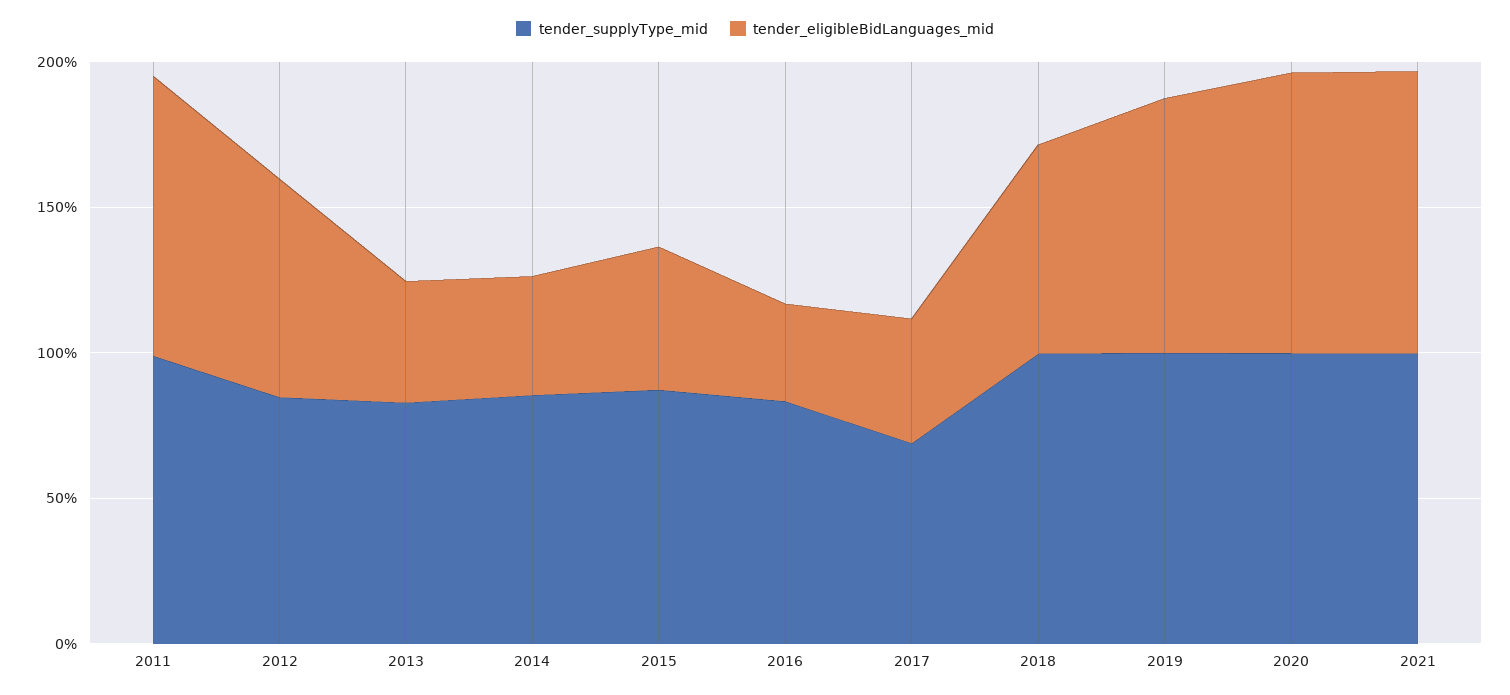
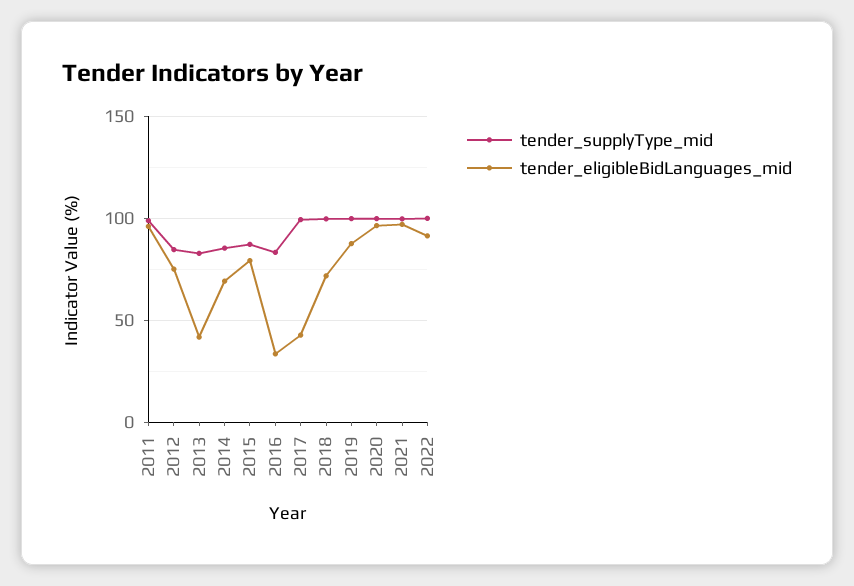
tender_eligibleBidLanguages_mid, 2014: 40 -> 70
tender_eligibleBidLanguages_mid, 2015: 50 -> 80
tender_supplyType_mid, 2017: 70 -> 100
tender_supplyType_mid, 2022: none -> 100
tender_eligibleBidLanguages_mid, 2022: none -> 90

